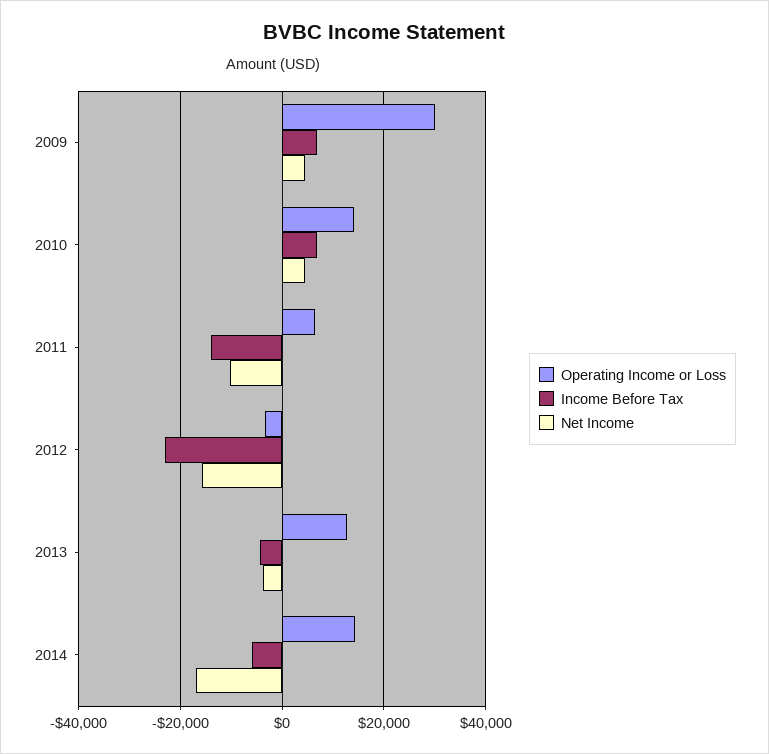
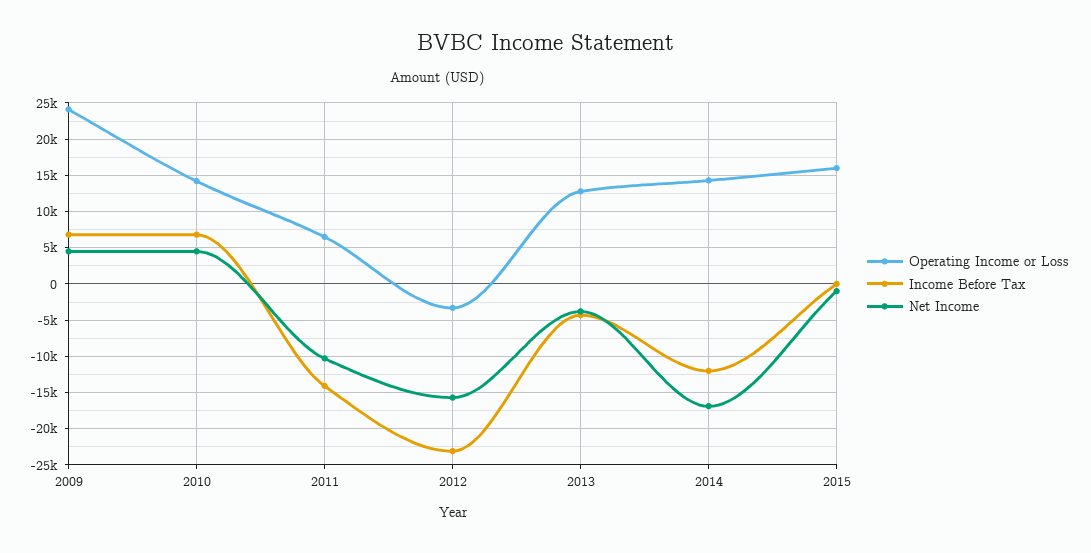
Operating Income or Loss, 2009: 30000 -> 24000
Income Before Tax, 2014: -6000 -> -12000
Operating Income or Loss, 2015: none -> 16000
Income Before Tax, 2015: none -> 0
Net Income, 2015: none -> -1000

